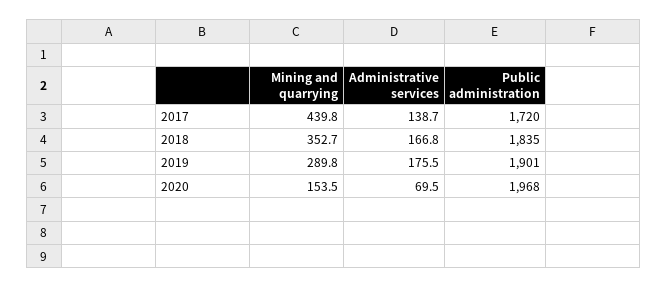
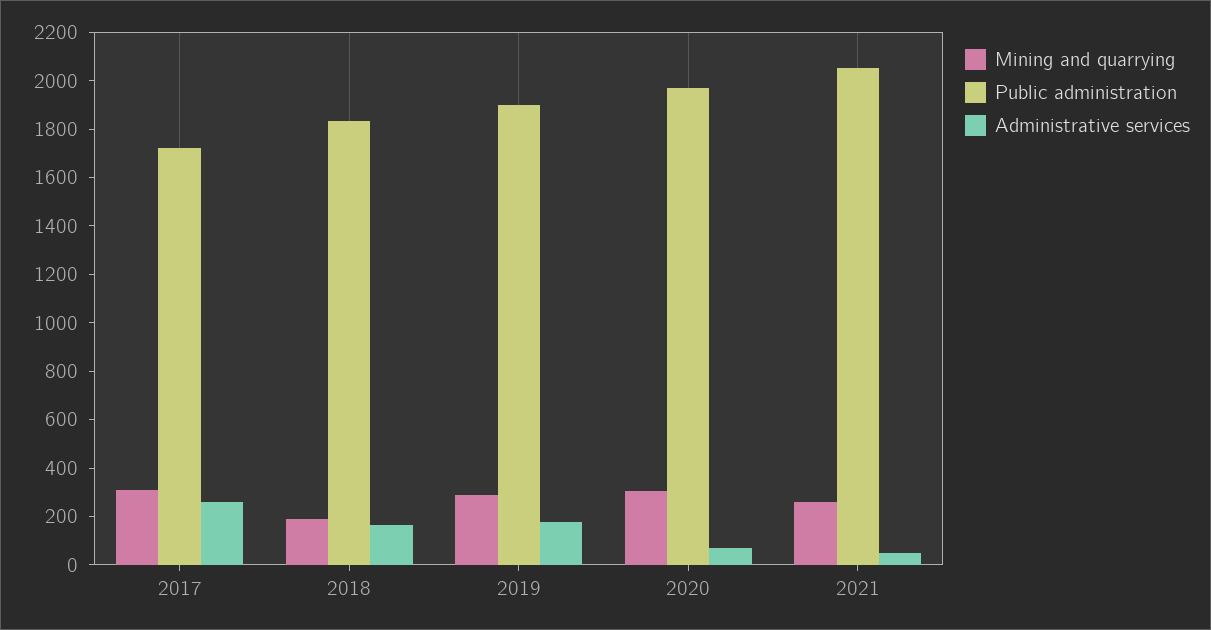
Mining and quarrying, 2017: 439.8 -> 300
Administrative services, 2017: 138.7 -> 250
Mining and quarrying, 2018: 352.7 -> 200
Mining and quarrying, 2020: 153.5 -> 300
Mining and quarrying, 2021: none -> 250
Public administration, 2021: none -> 2050
Administrative services, 2021: none -> 50

